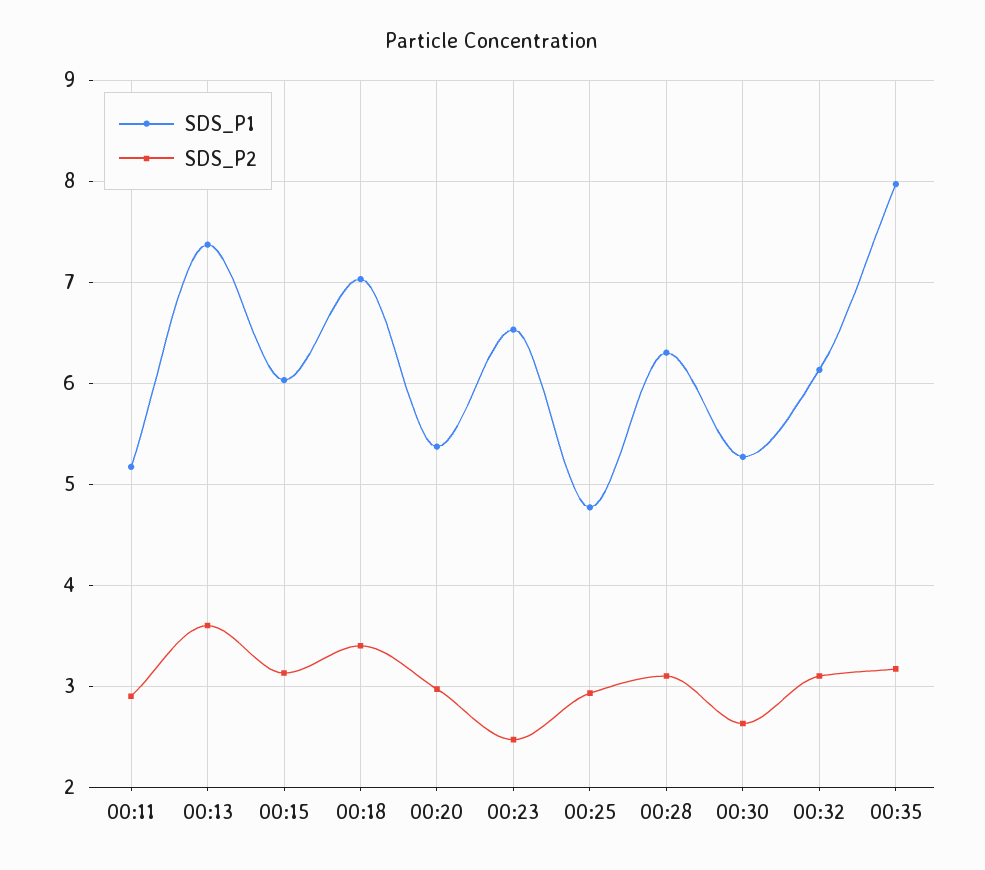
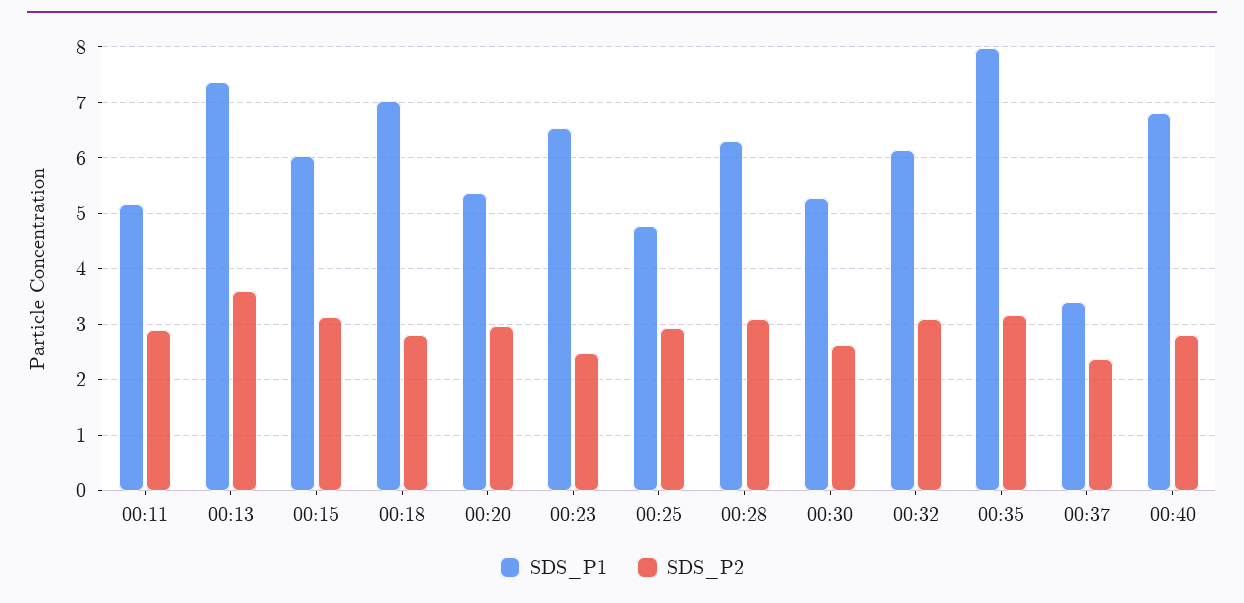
SDS_P2, 00:18: 3.4 -> 2.8
SDS_P1, 00:37: none -> 3.4
SDS_P2, 00:37: none -> 2.4
SDS_P1, 00:40: none -> 6.8
SDS_P2, 00:40: none -> 2.8

